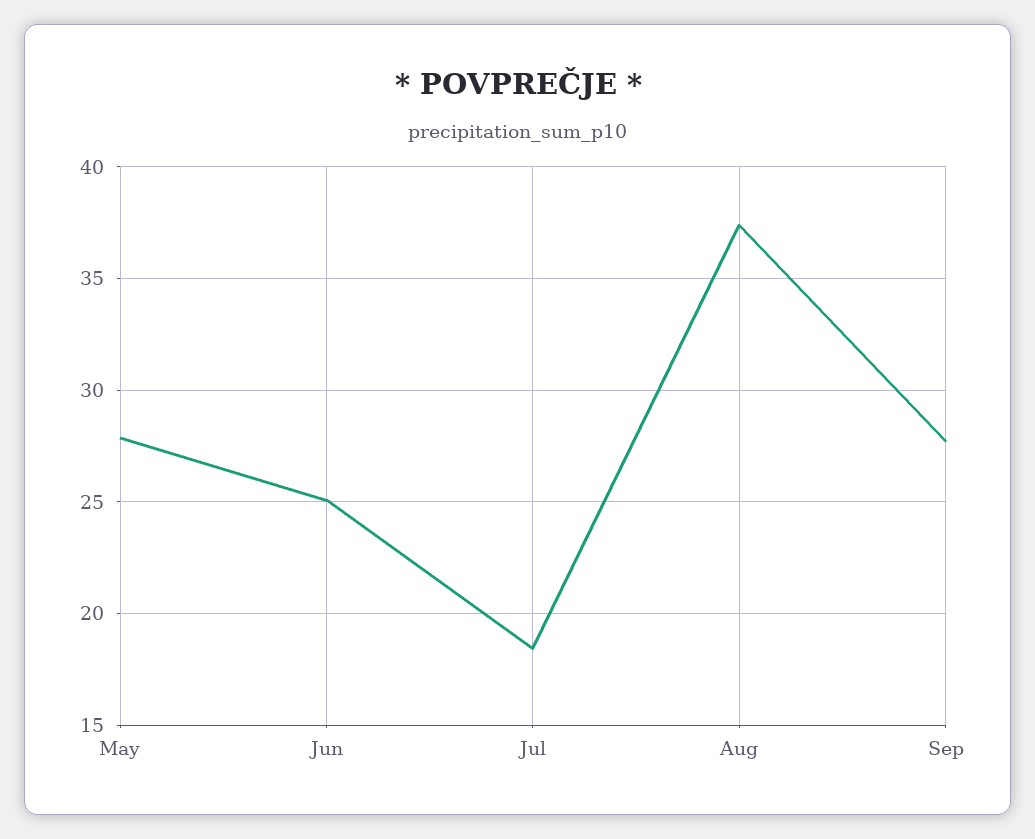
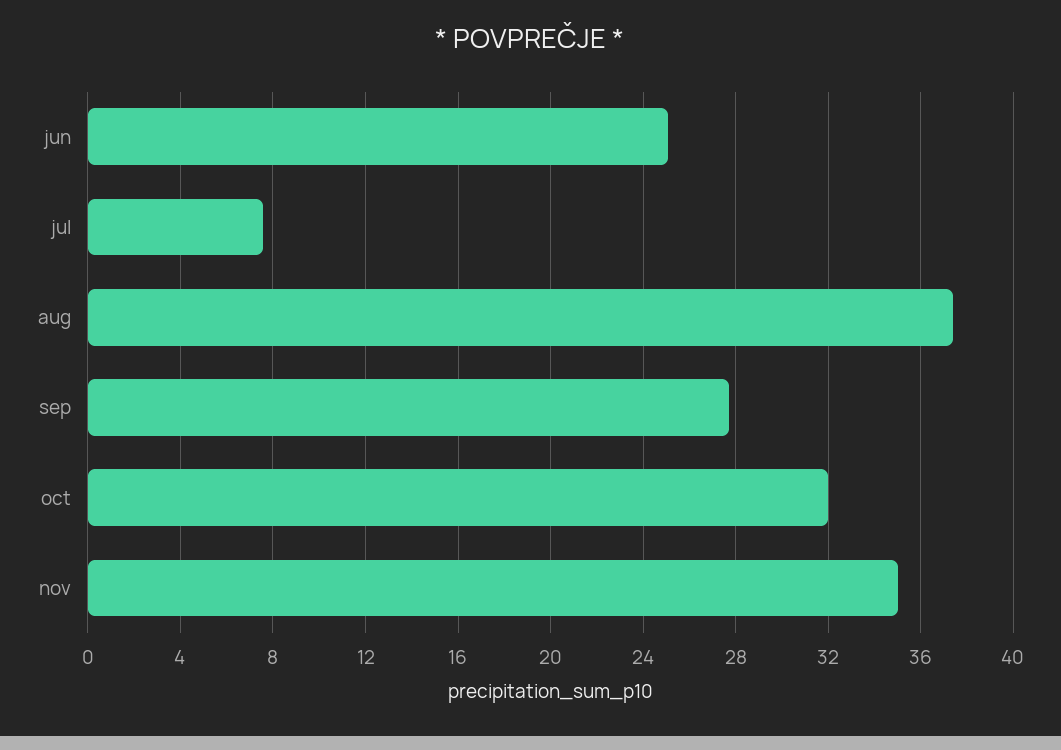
May: 28 -> none
Jul: 18.5 -> 7.5
oct: none -> 32
nov: none -> 35

